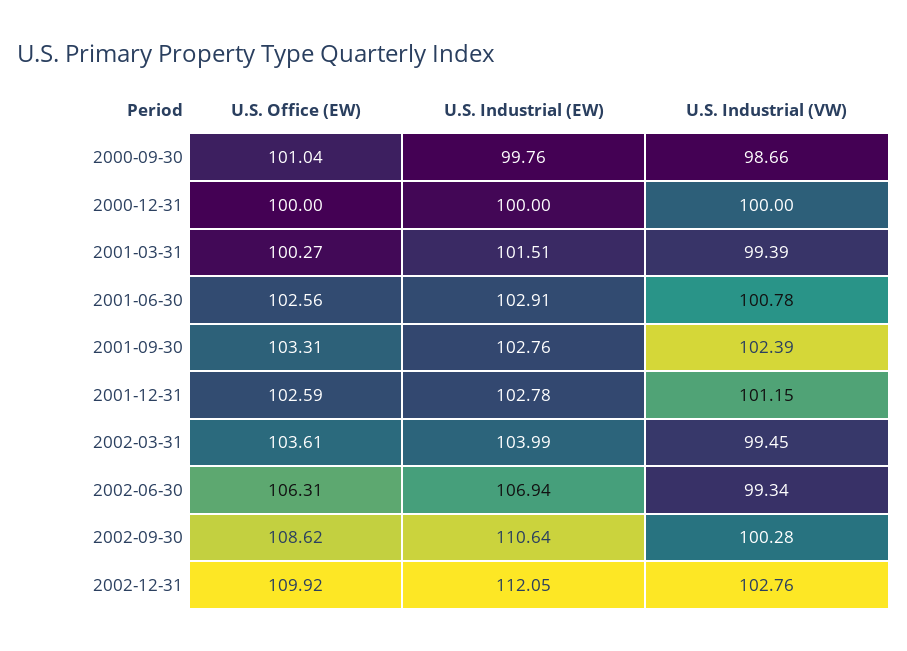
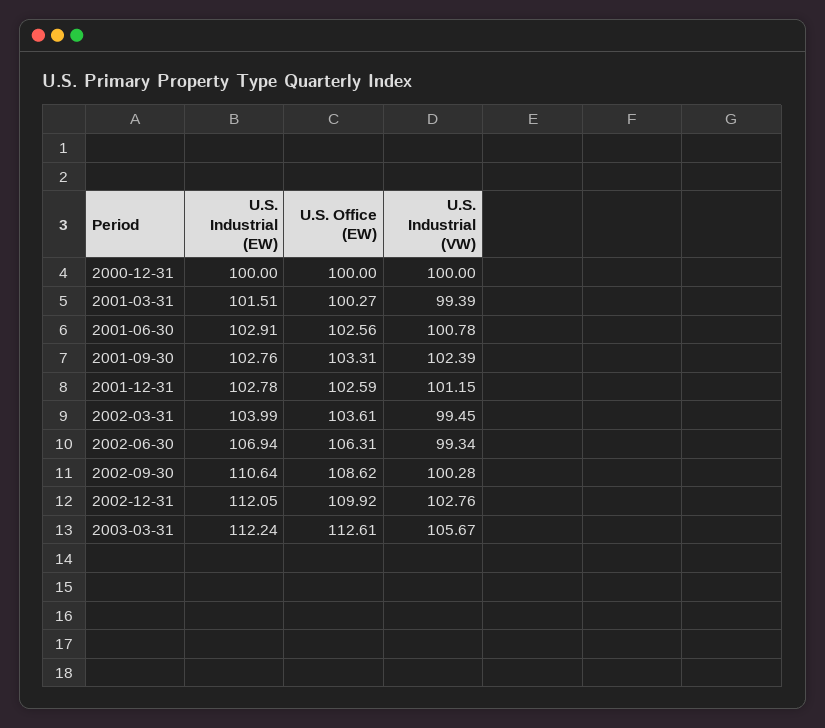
U.S. Office (EW), 2000-09-30: 101.04 -> none
U.S. Industrial (EW), 2000-09-30: 99.76 -> none
U.S. Industrial (VW), 2000-09-30: 98.66 -> none
U.S. Industrial (EW), 2003-03-31: none -> 112.24
U.S. Office (EW), 2003-03-31: none -> 112.61
U.S. Industrial (VW), 2003-03-31: none -> 105.67

